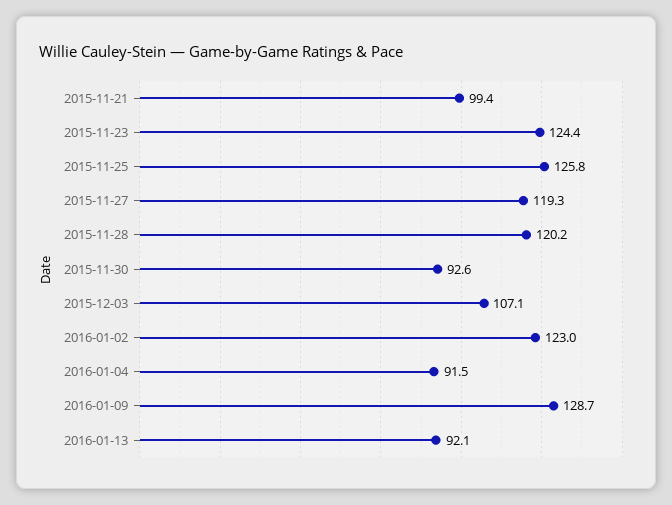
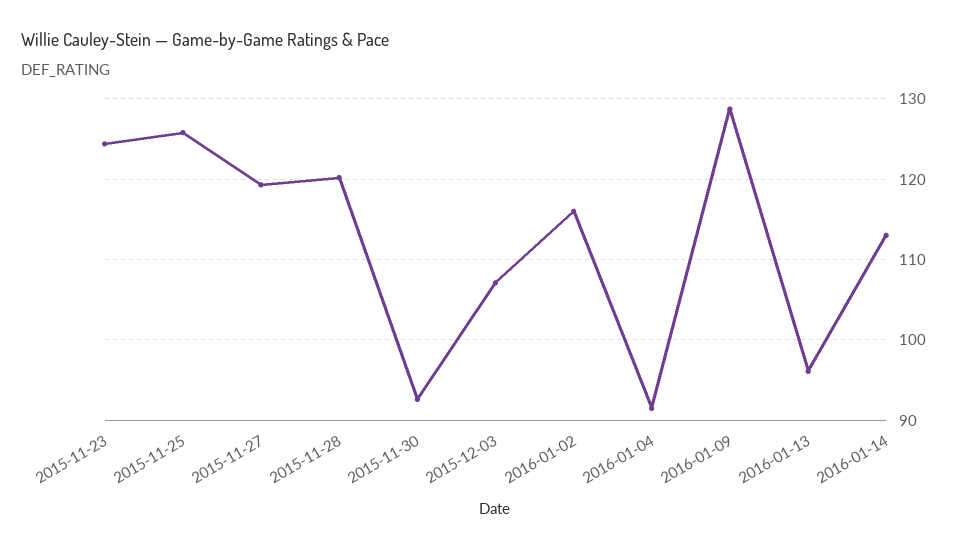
2015-11-21: 99.4 -> none
2016-01-02: 123 -> 116
2016-01-13: 92.1 -> 96
2016-01-14: none -> 113

